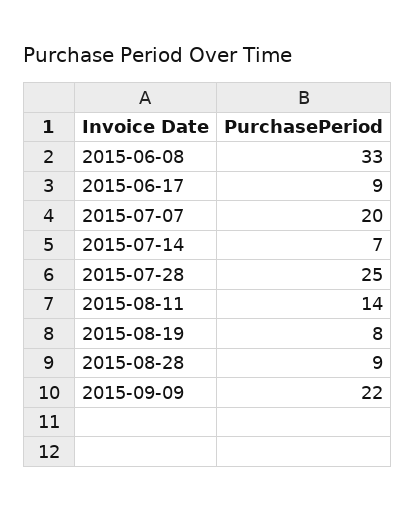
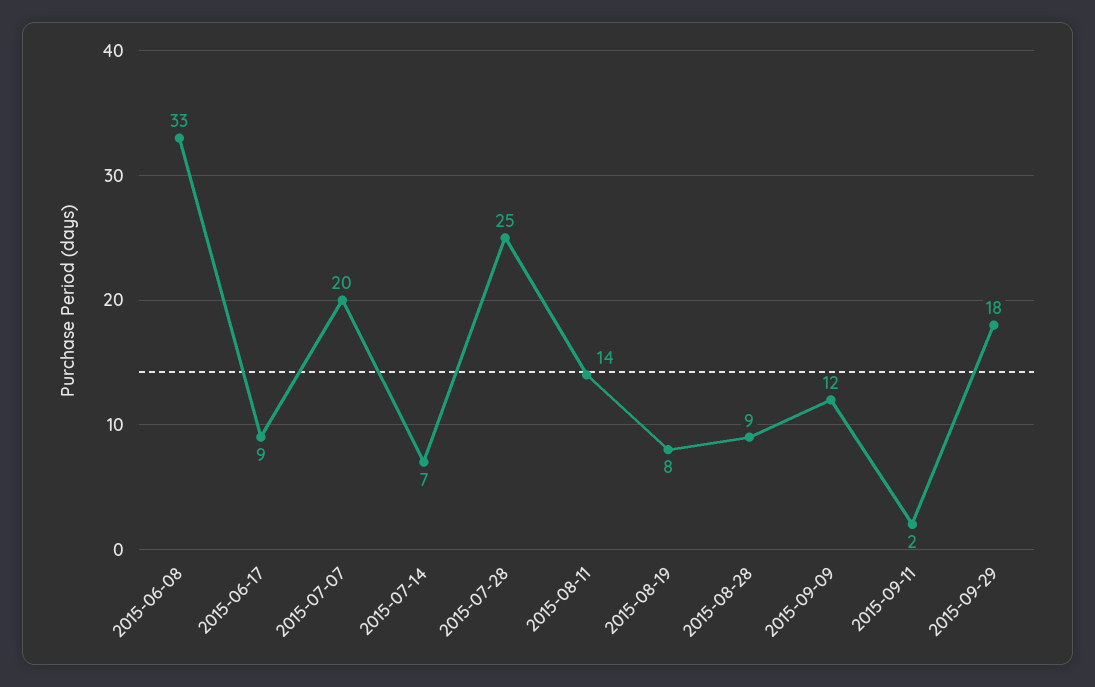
2015-09-09: 22 -> 12
2015-09-11: none -> 2
2015-09-29: none -> 18

